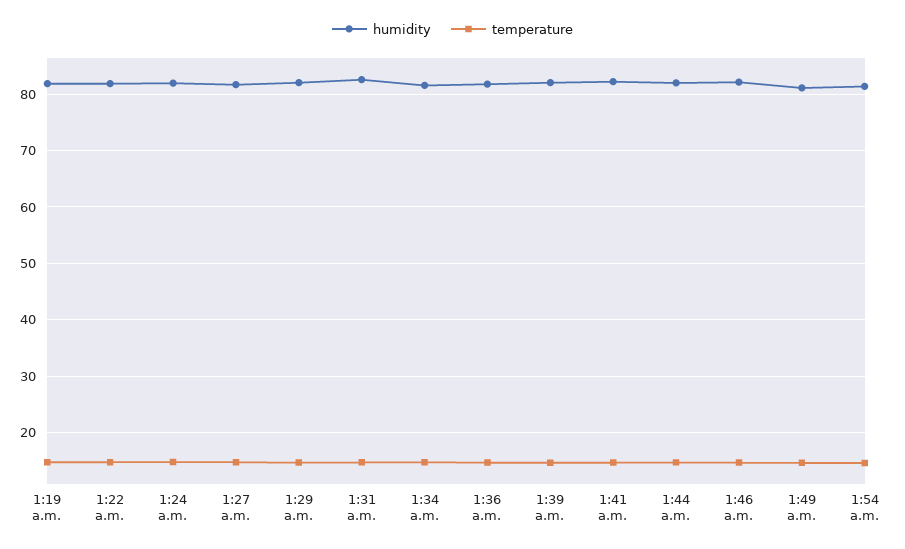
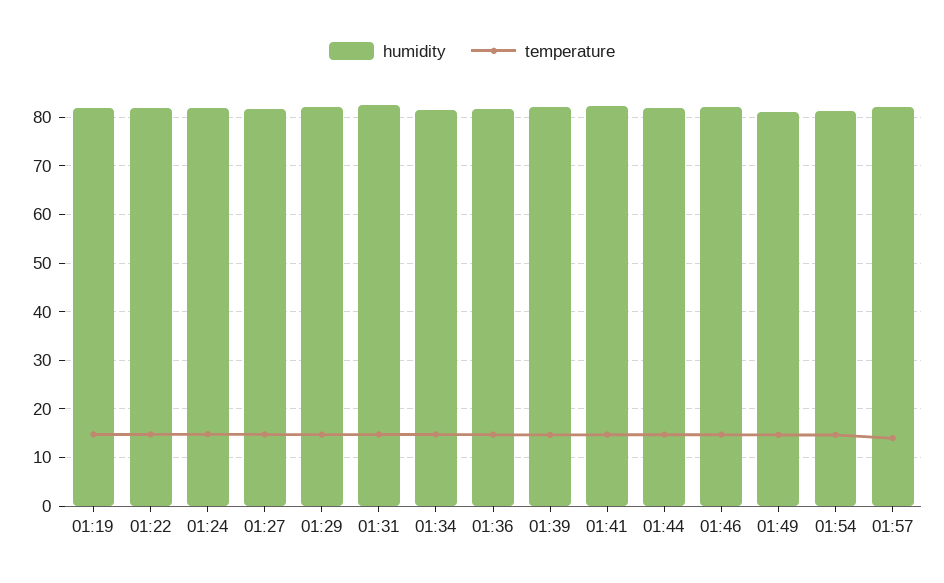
humidity, 01:57: none -> 82
temperature, 01:57: none -> 14

